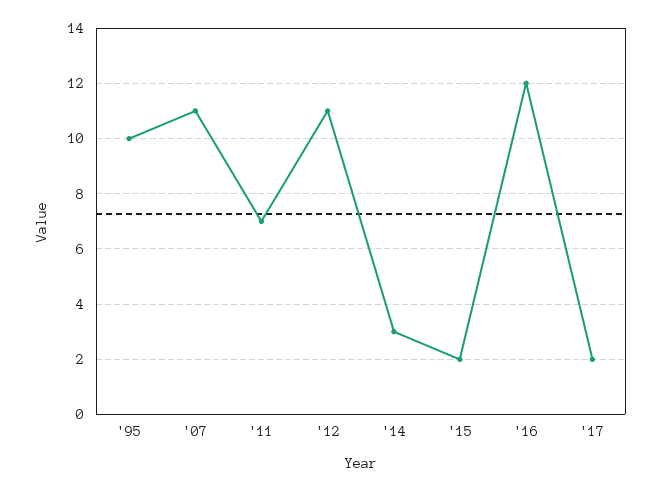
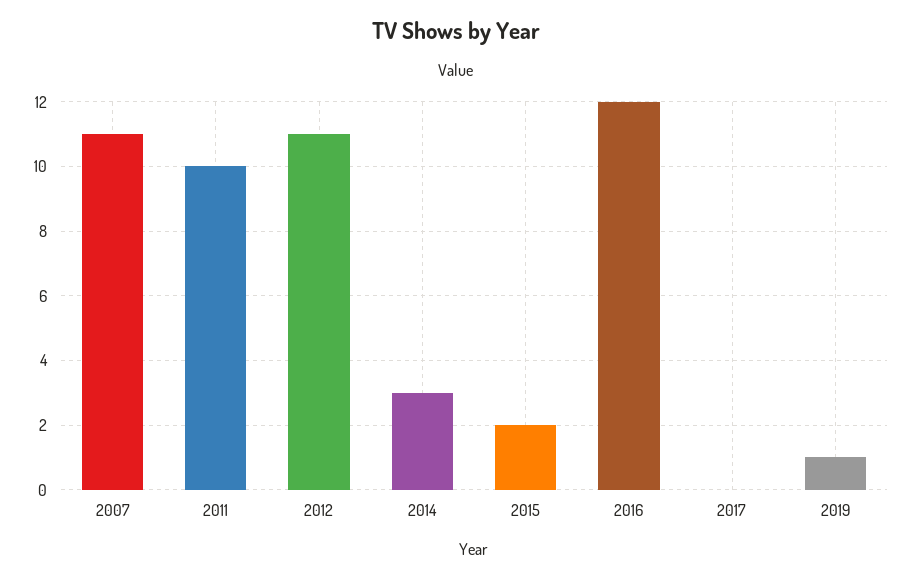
'95: 10 -> none
'11: 7 -> 10
'17: 2 -> 0
2019: none -> 1

